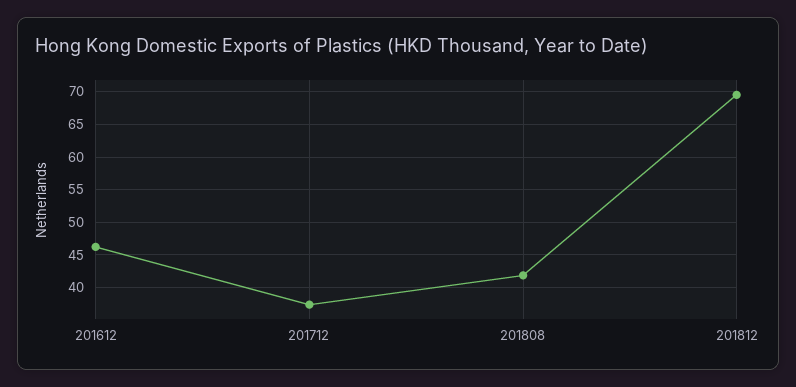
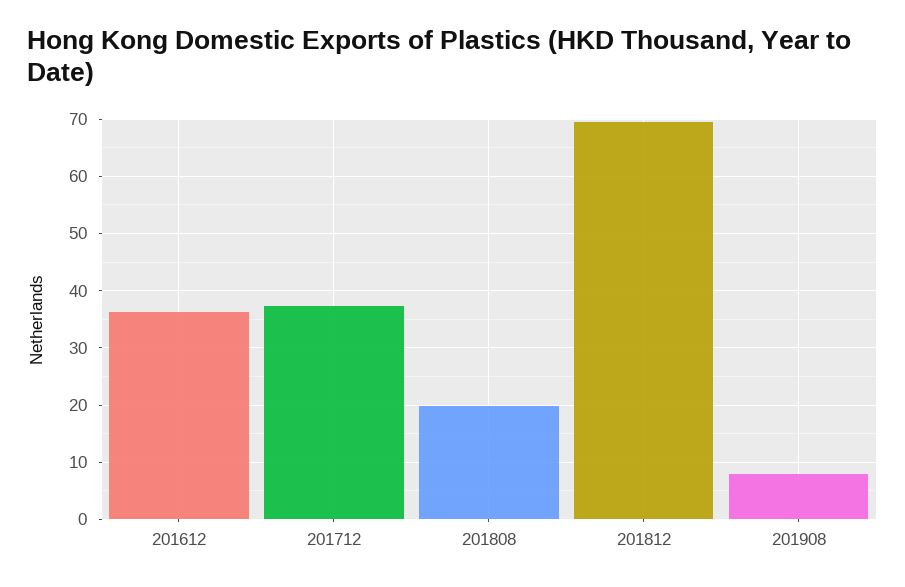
201612: 46 -> 36
201808: 42 -> 20
201908: none -> 8

